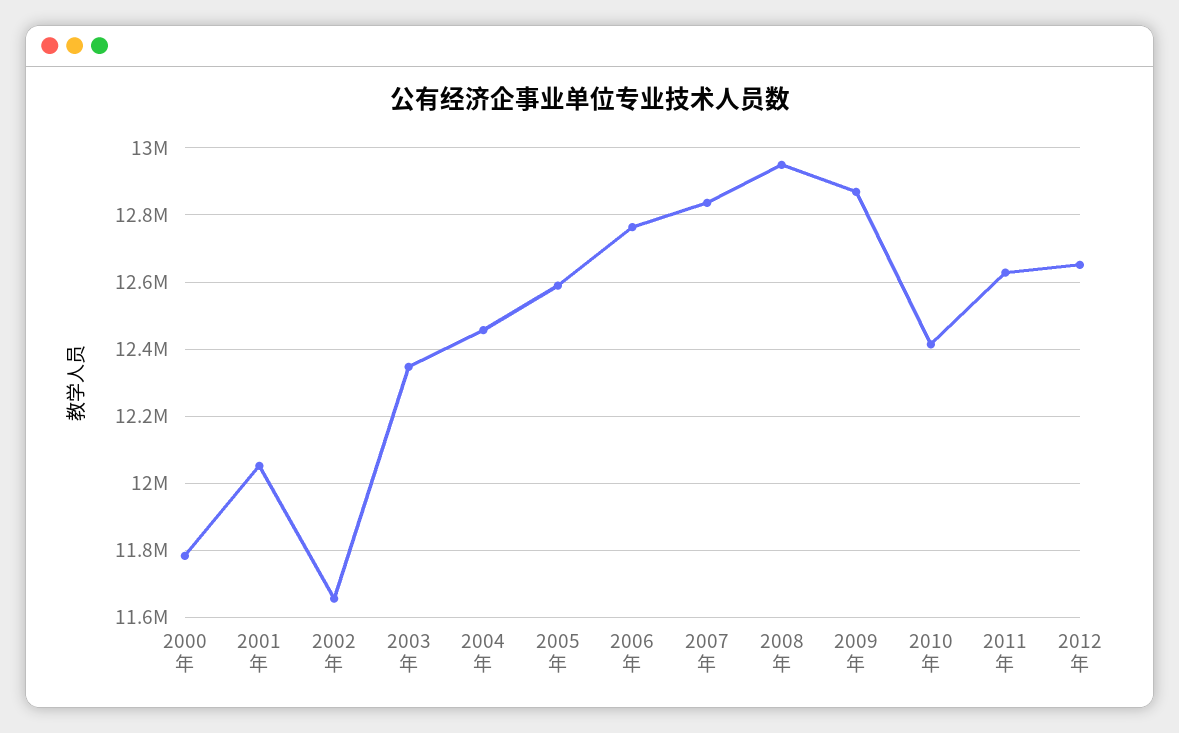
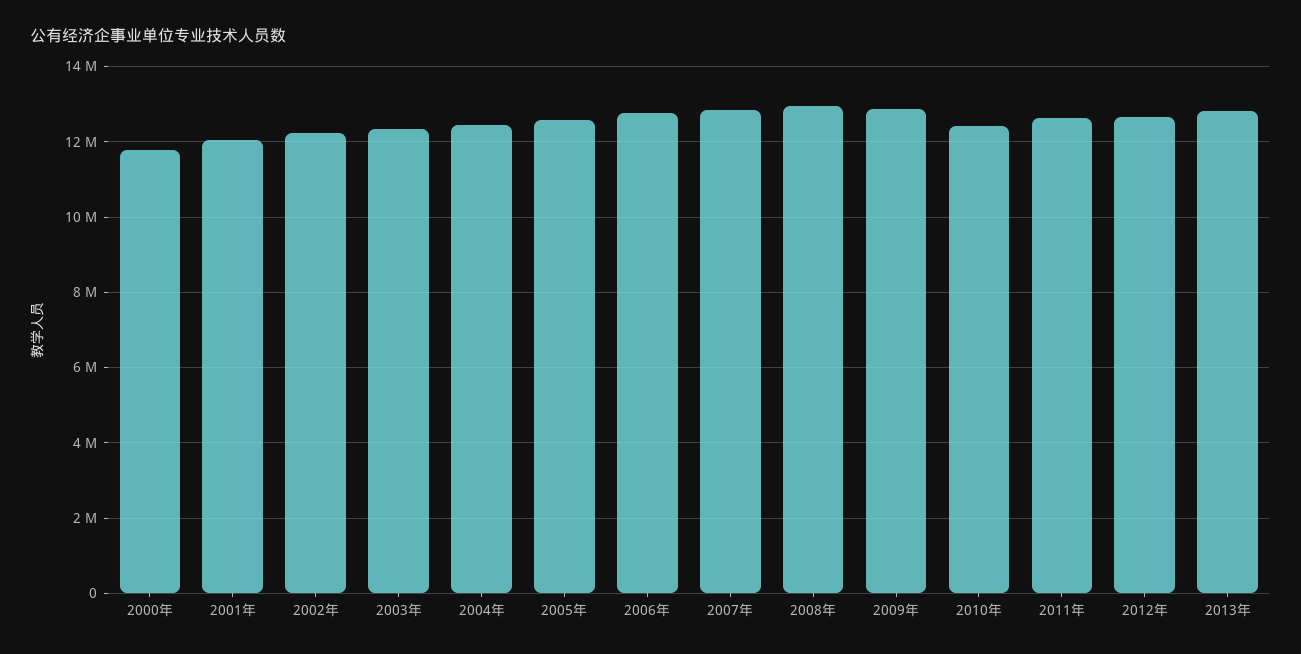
2002年: 11660000 -> 12200000
2013年: none -> 12800000

